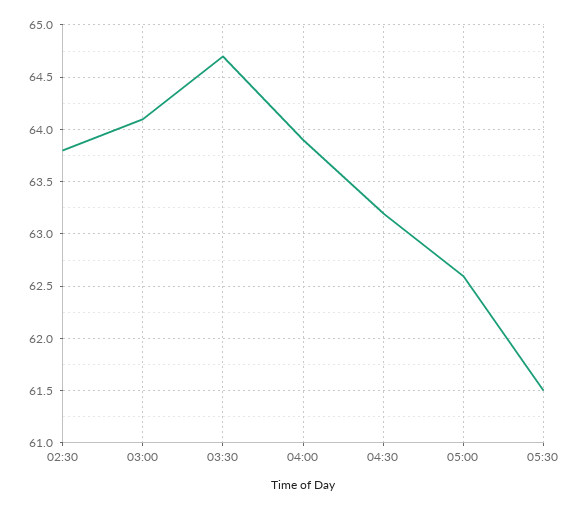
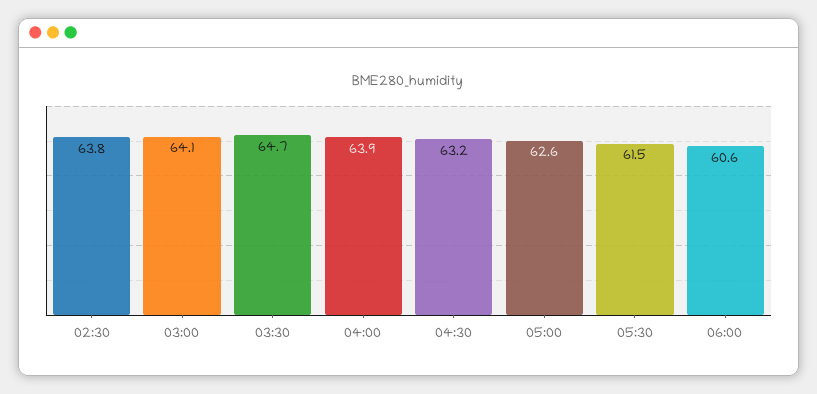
06:00: none -> 60.6

